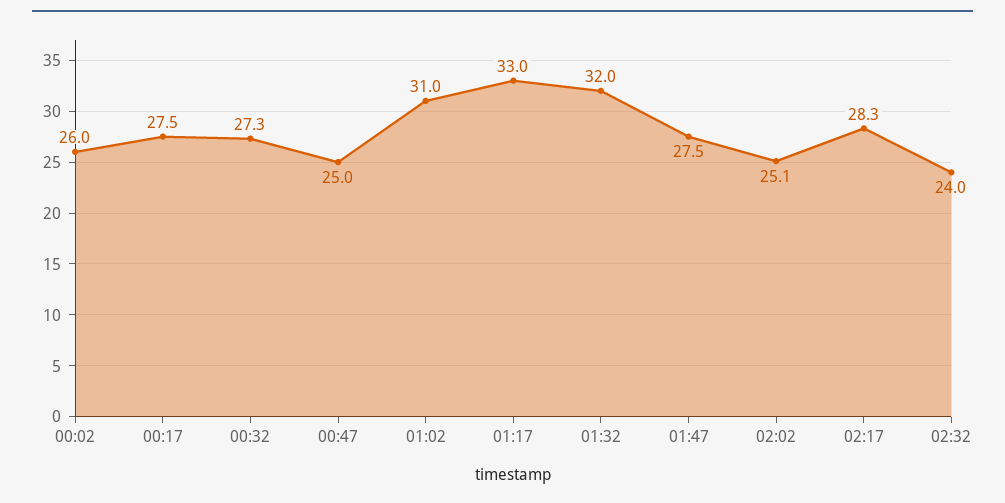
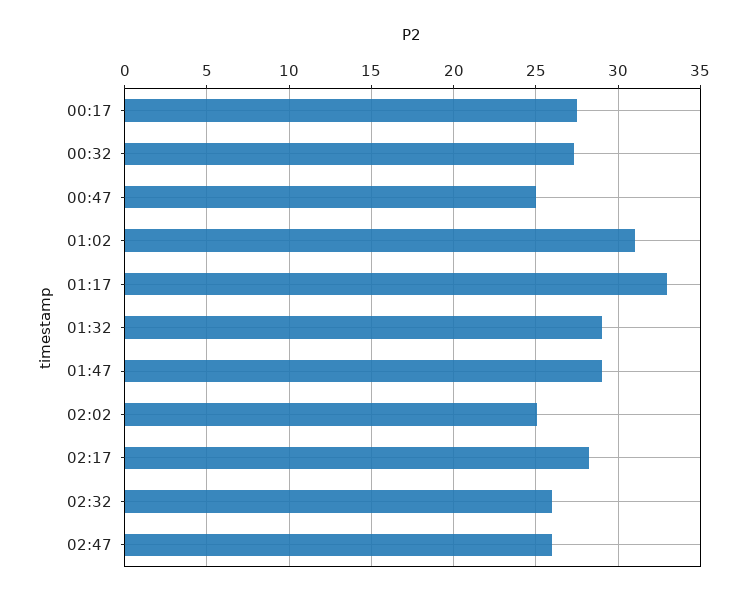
00:02: 26 -> none
01:32: 32 -> 29
01:47: 27.5 -> 29
02:32: 24 -> 26
02:47: none -> 26

